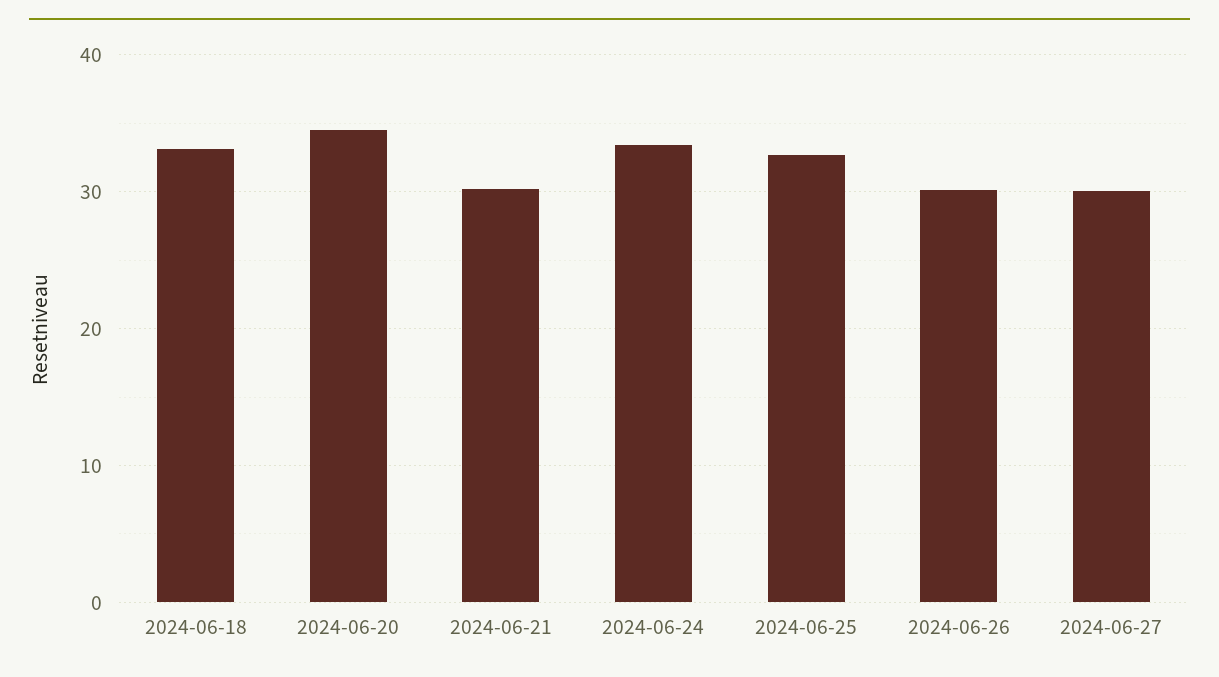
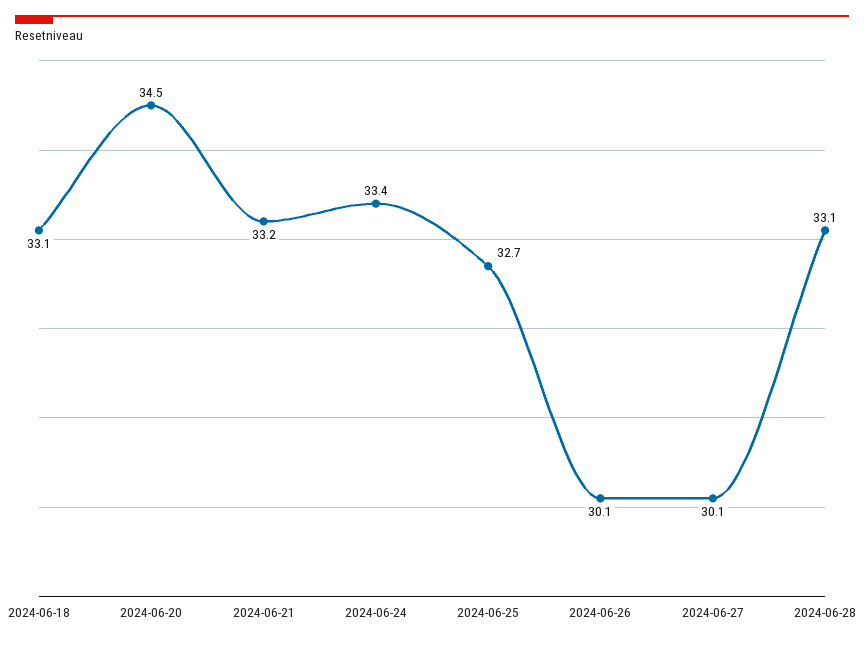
2024-06-21: 30 -> 33.2
2024-06-28: none -> 33.1

